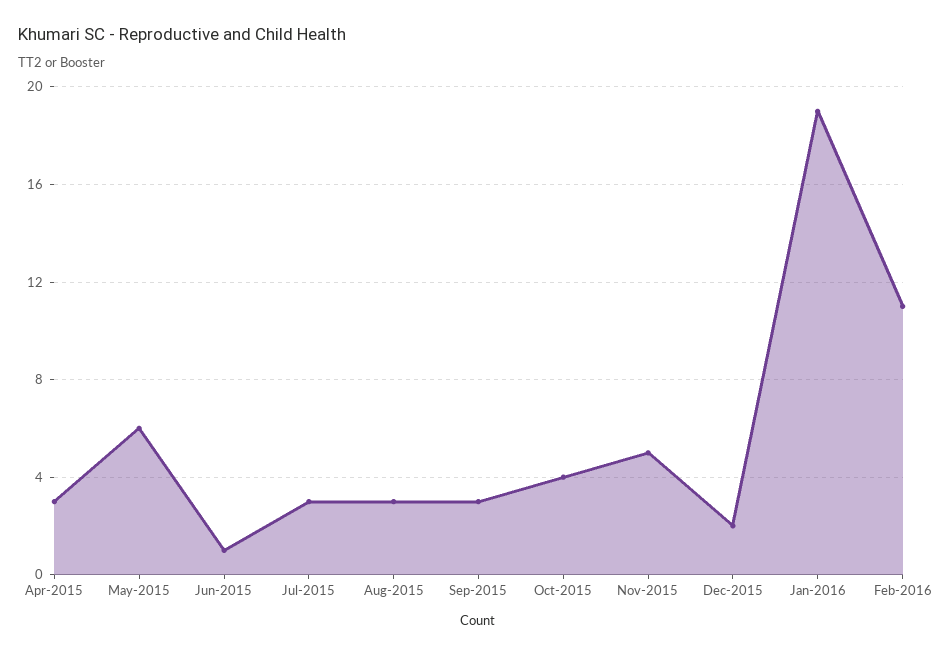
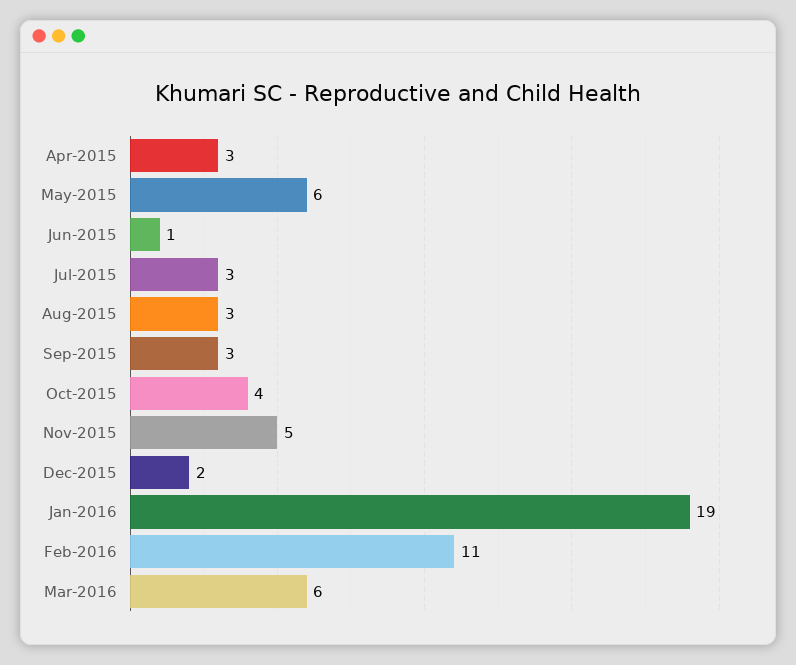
Mar-2016: none -> 6

